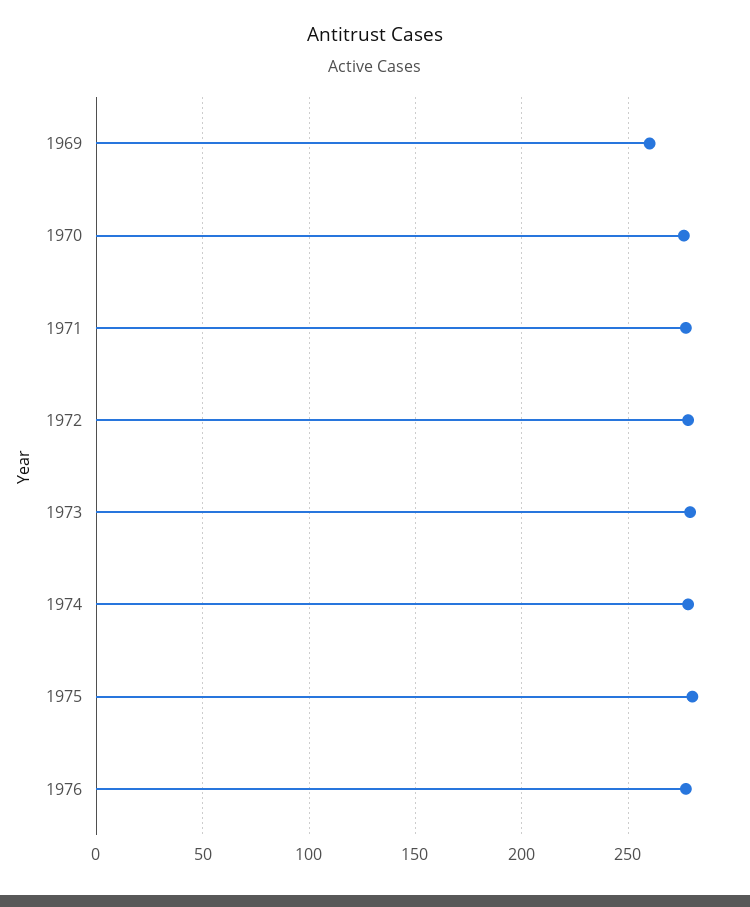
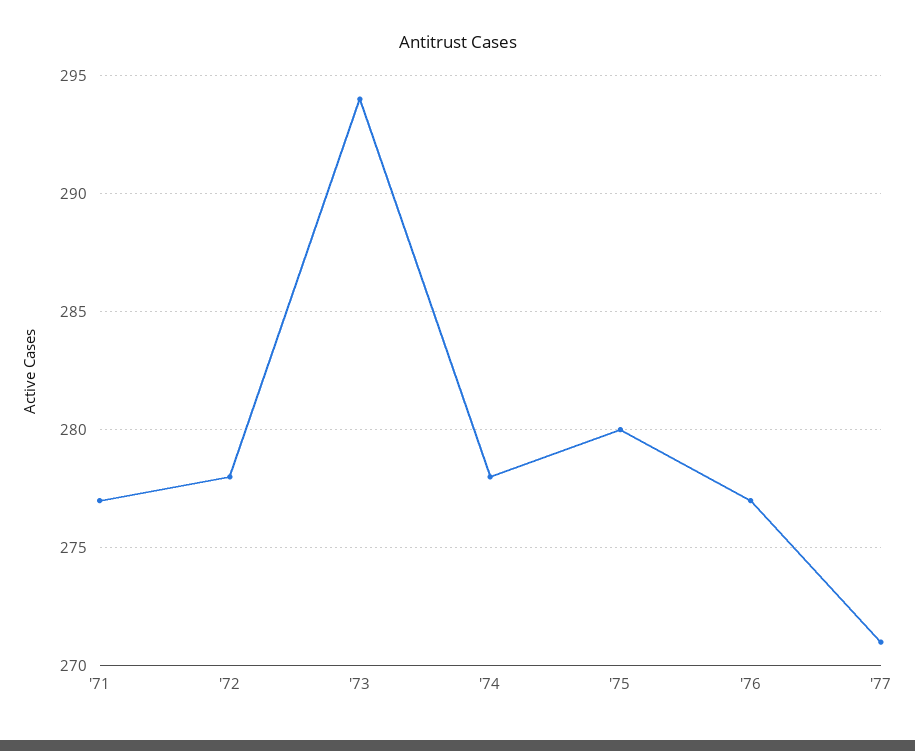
1969: 260 -> none
1970: 275 -> none
1973: 280 -> 294
'77: none -> 271

